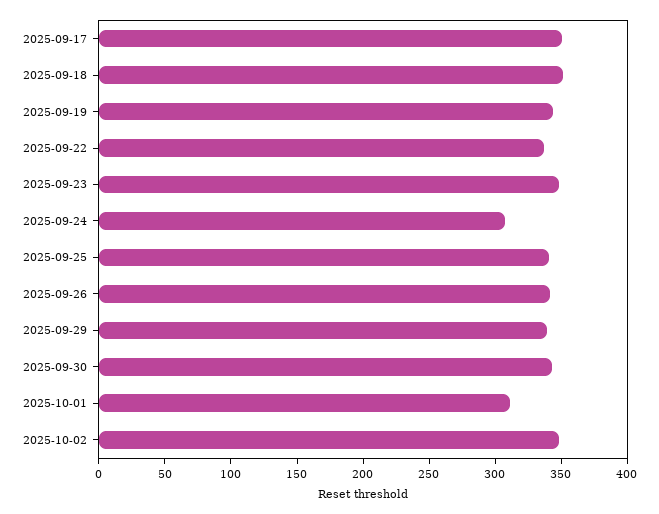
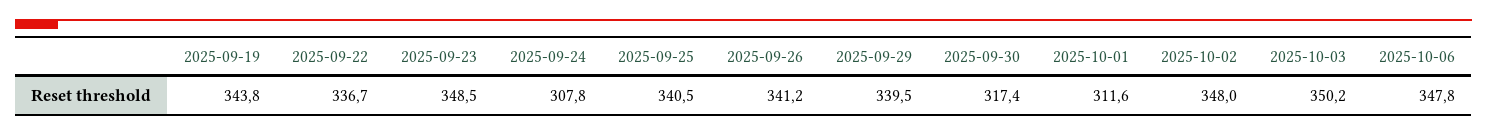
2025-09-17: 350 -> none
2025-09-18: 350 -> none
2025-09-30: 340 -> 317.4
2025-10-03: none -> 350.2
2025-10-06: none -> 347.8

